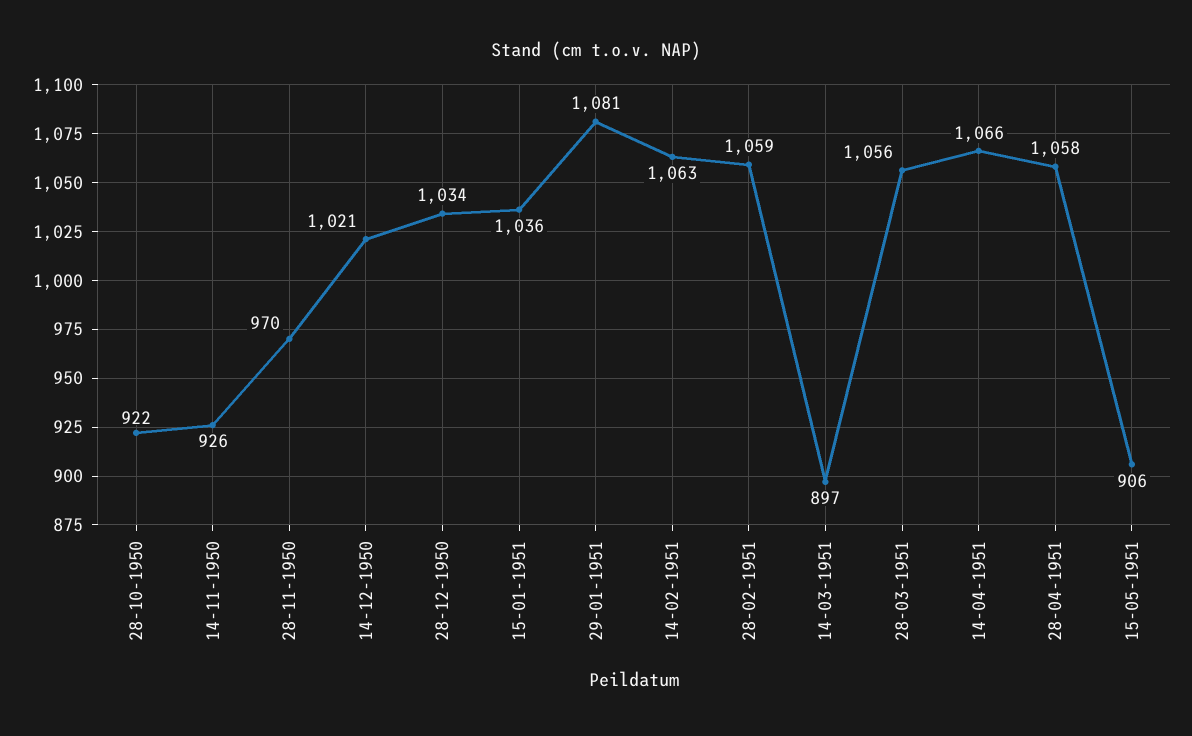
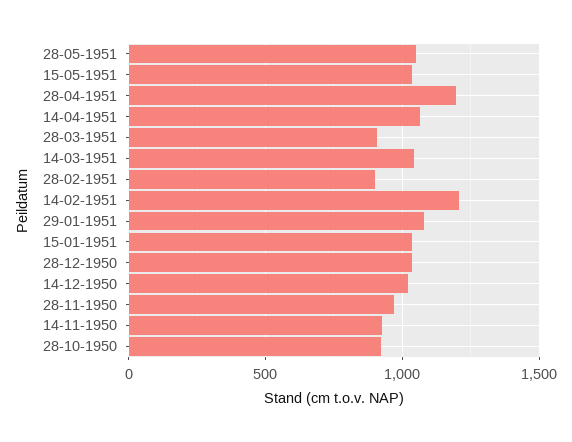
14-02-1951: 1063 -> 1200
28-02-1951: 1059 -> 900
14-03-1951: 897 -> 1050
28-03-1951: 1056 -> 900
28-04-1951: 1058 -> 1200
15-05-1951: 906 -> 1050
28-05-1951: none -> 1050

